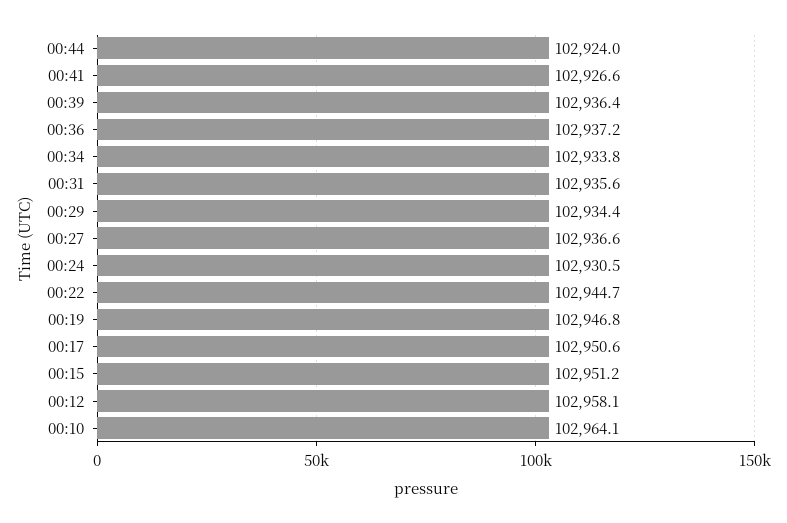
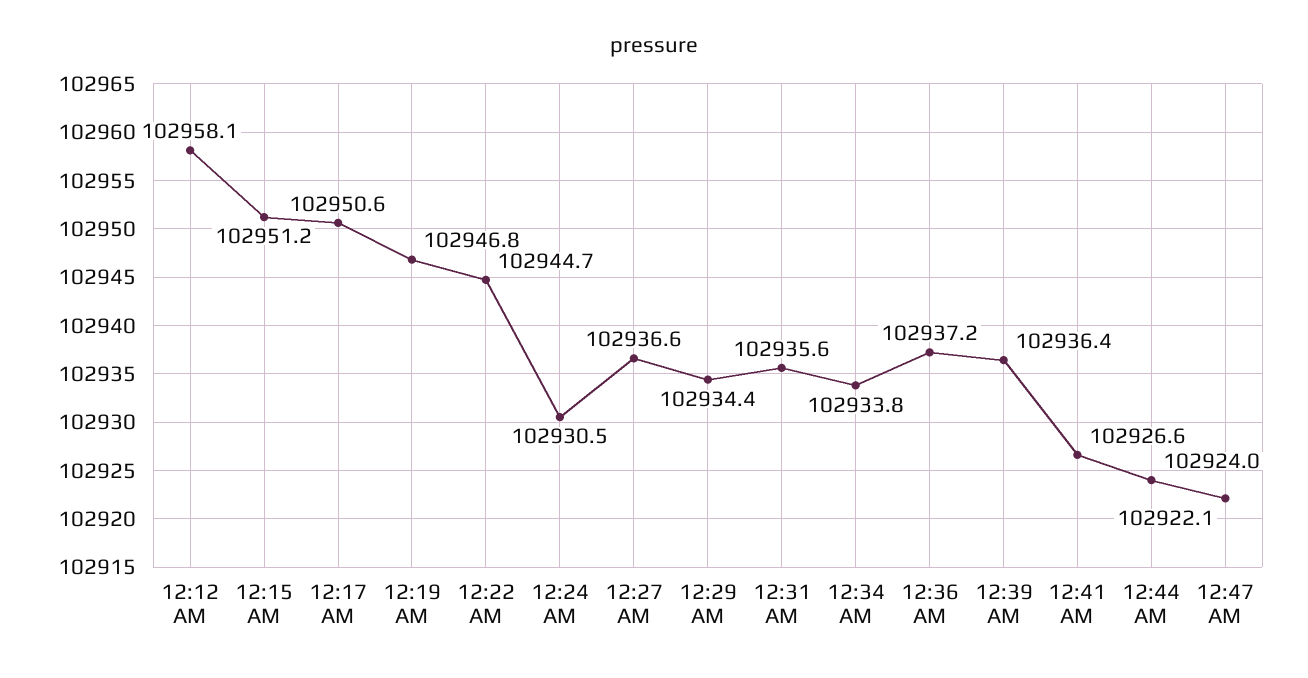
00:10: 102964.1 -> none
12:47 AM: none -> 102922.1

